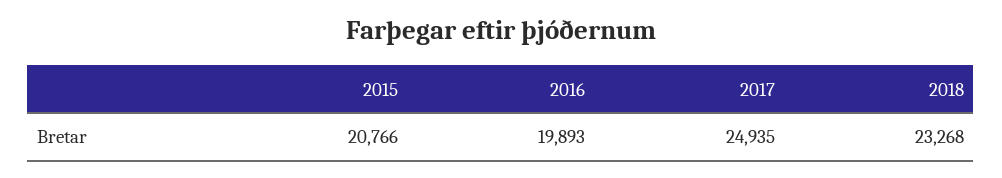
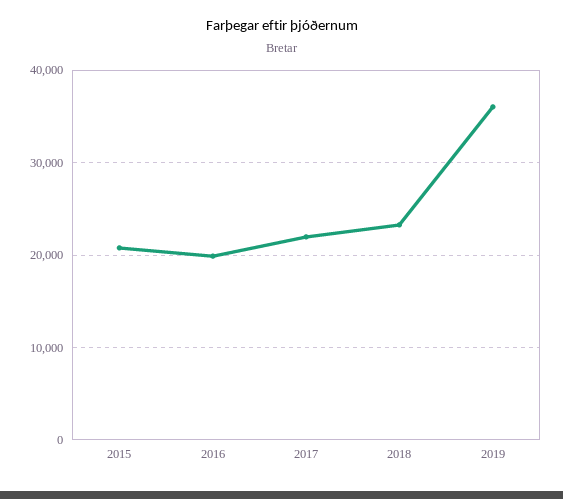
2017: 24935 -> 22000
2019: none -> 36000

